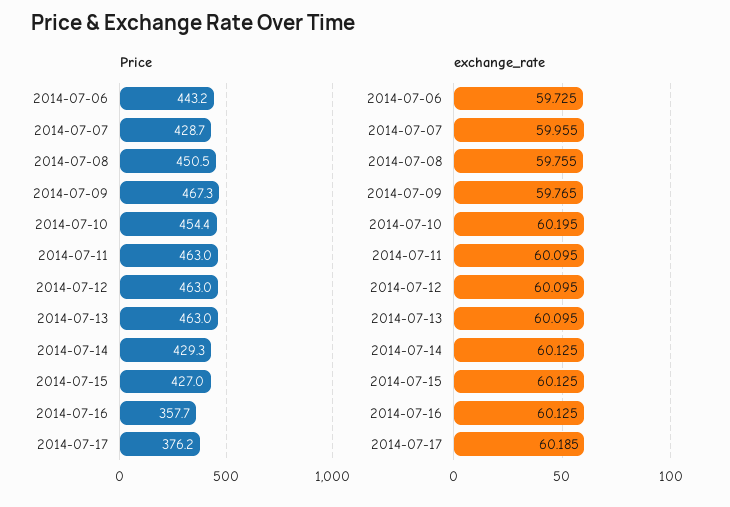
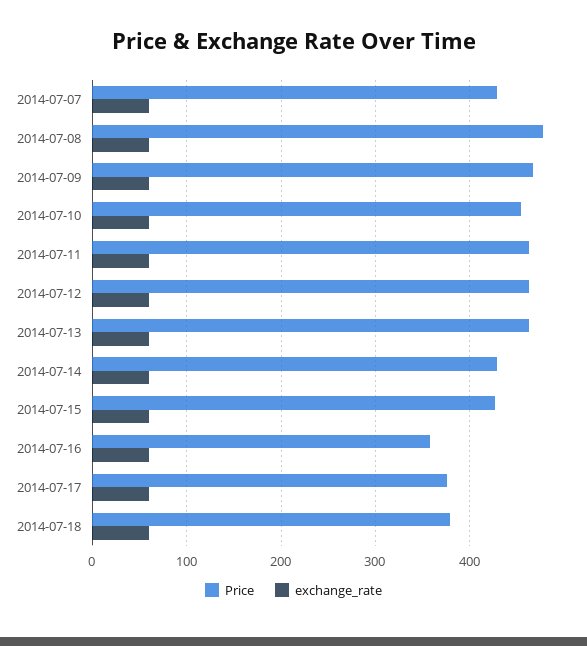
Price, 2014-07-06: 443.2 -> none
Price, 2014-07-08: 450.5 -> 480
exchange_rate, 2014-07-06: 59.725 -> none
Price, 2014-07-18: none -> 380
exchange_rate, 2014-07-18: none -> 60

